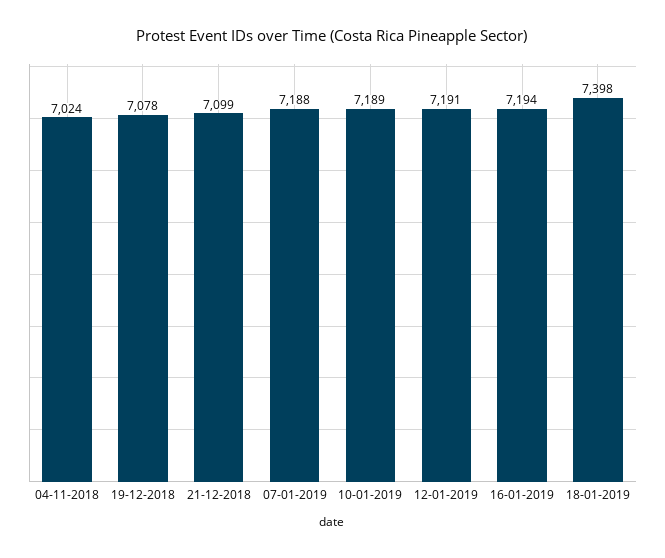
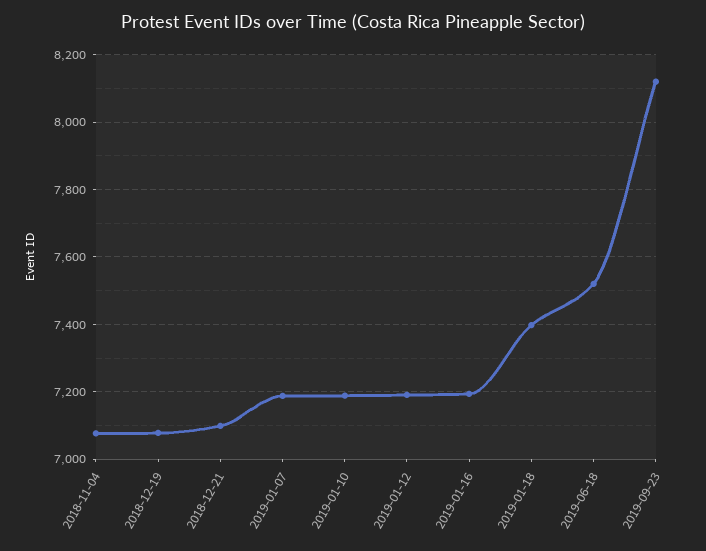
04-11-2018: 7024 -> 7080
2019-06-18: none -> 7520
2019-09-23: none -> 8120

